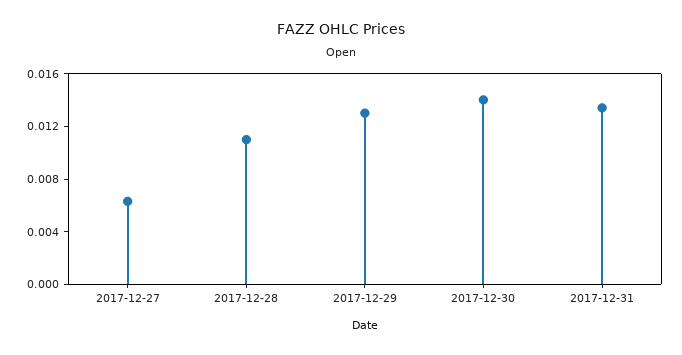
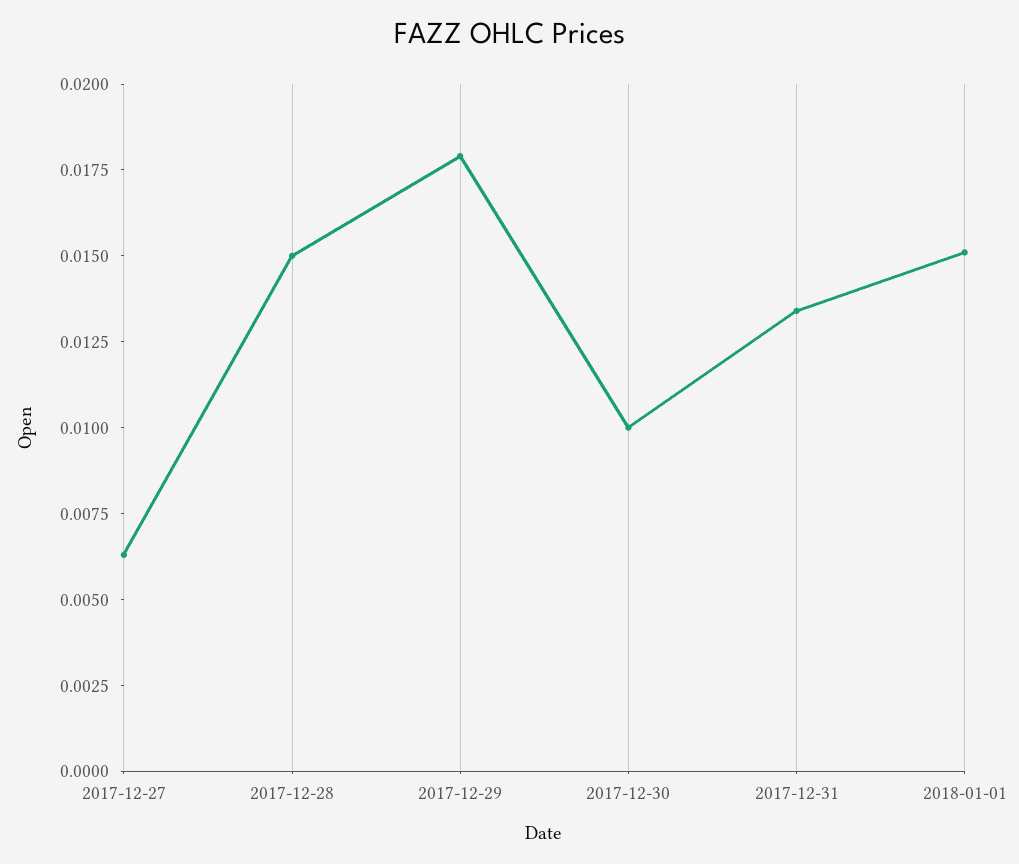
2017-12-28: 0.011 -> 0.015
2017-12-29: 0.013 -> 0.018
2017-12-30: 0.014 -> 0.01
2018-01-01: none -> 0.015

